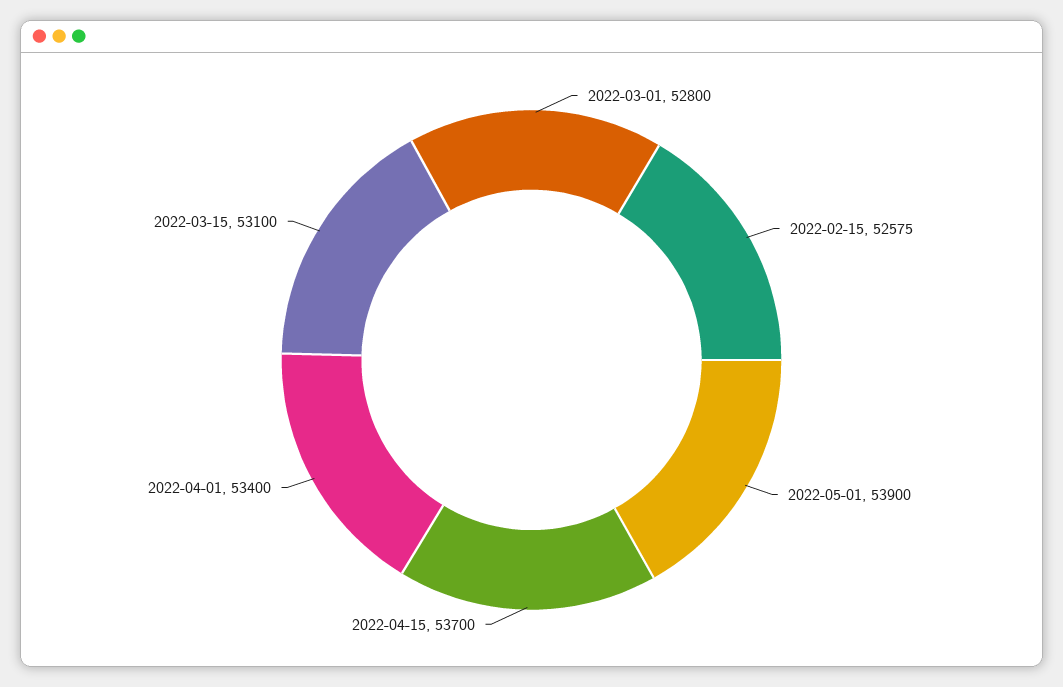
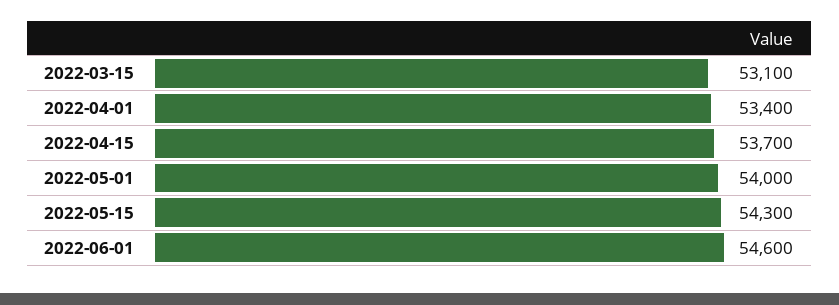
2022-03-01: 52800 -> none
2022-02-15: 52575 -> none
2022-05-01: 53900 -> 54000
2022-05-15: none -> 54300
2022-06-01: none -> 54600

